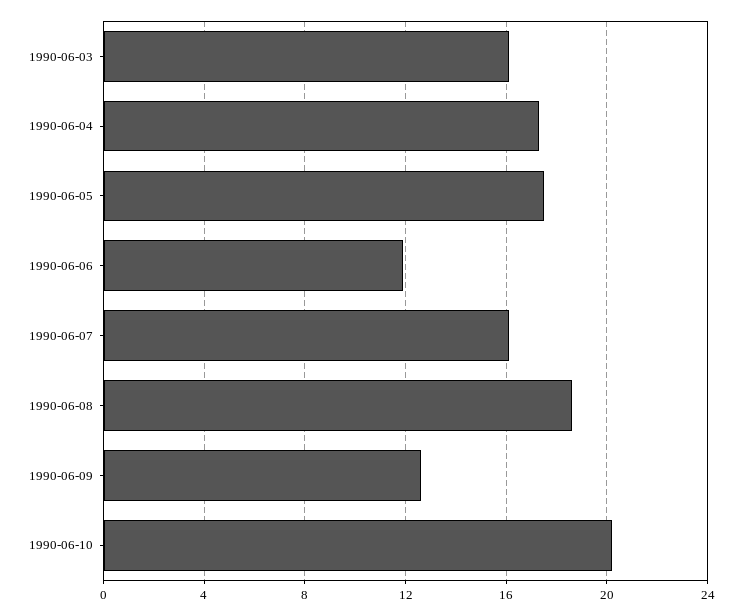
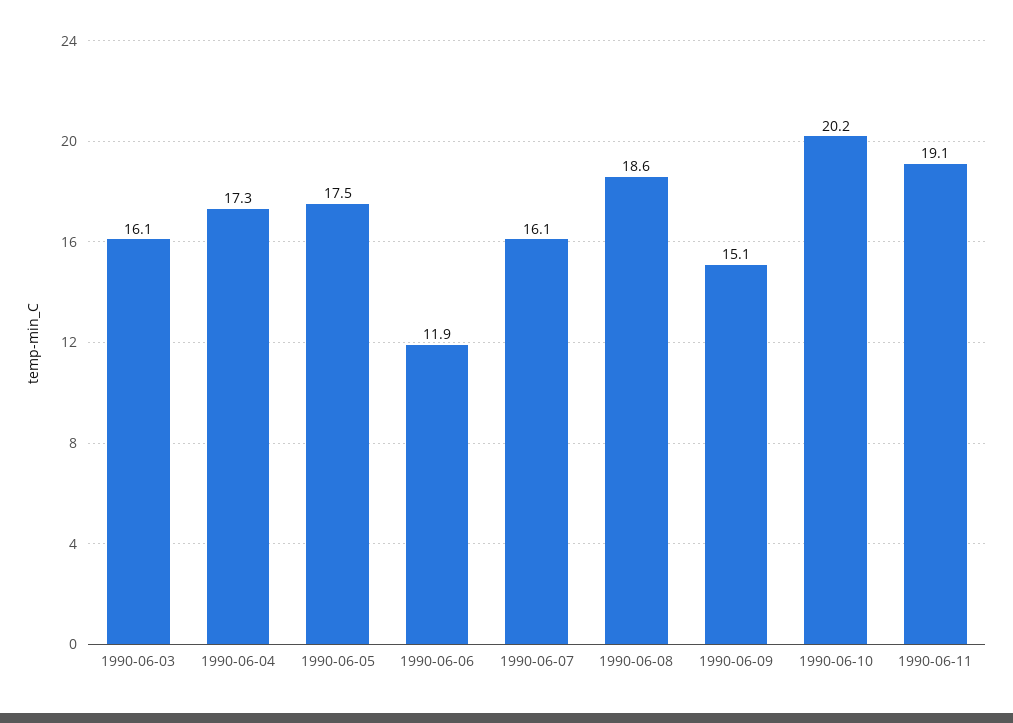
1990-06-09: 12.5 -> 15.1
1990-06-11: none -> 19.1

